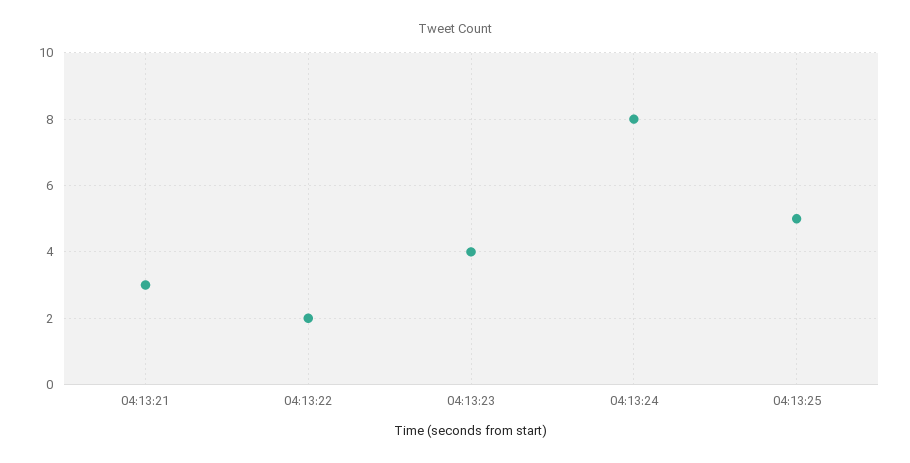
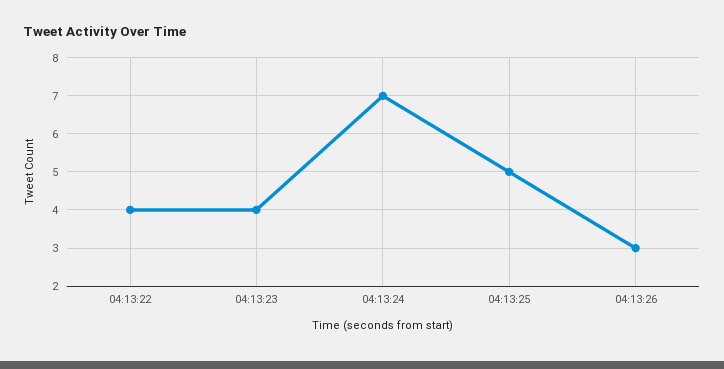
04:13:21: 3 -> none
04:13:22: 2 -> 4
04:13:24: 8 -> 7
04:13:26: none -> 3

